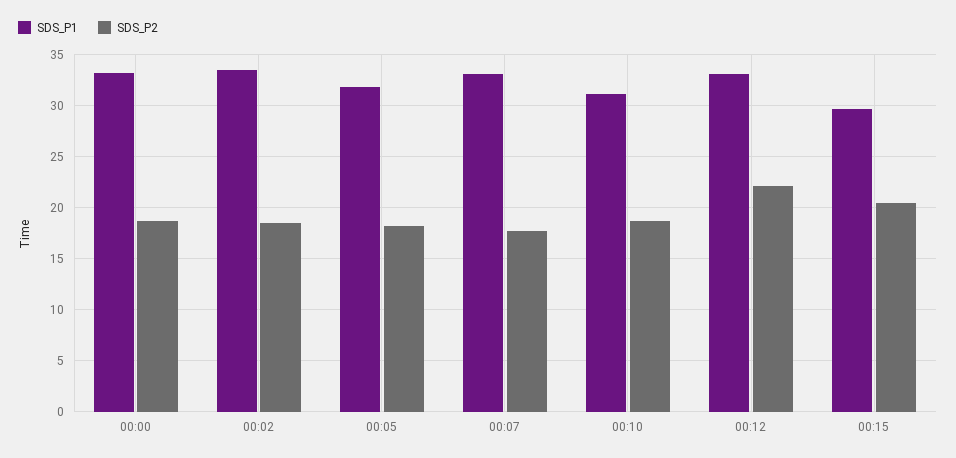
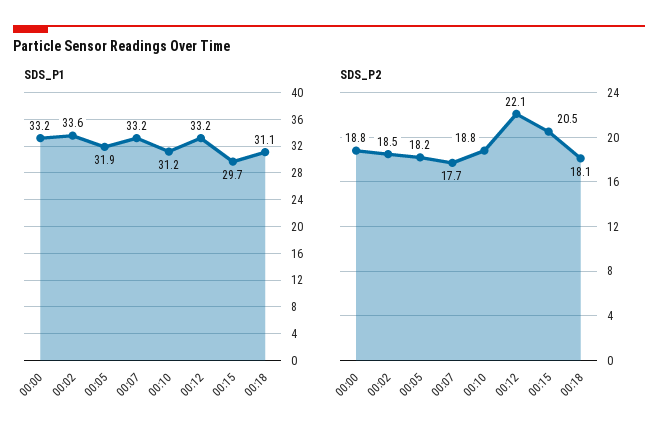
SDS_P1, 00:18: none -> 31.1
SDS_P2, 00:18: none -> 18.1

